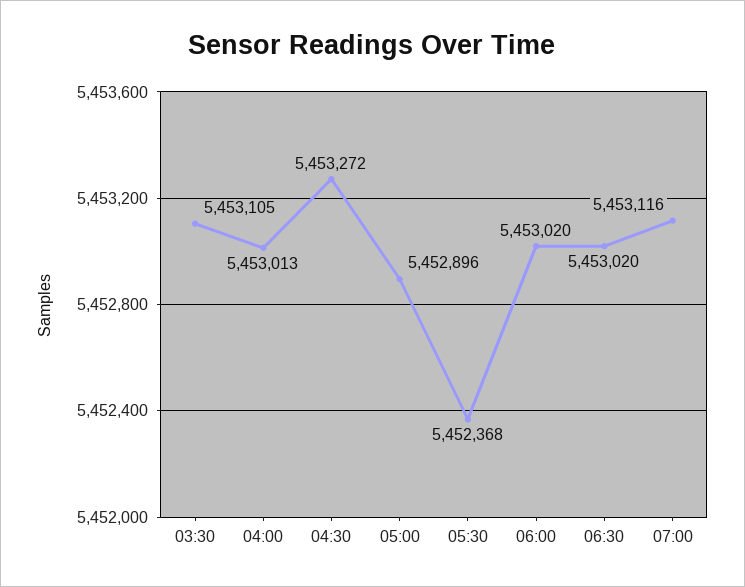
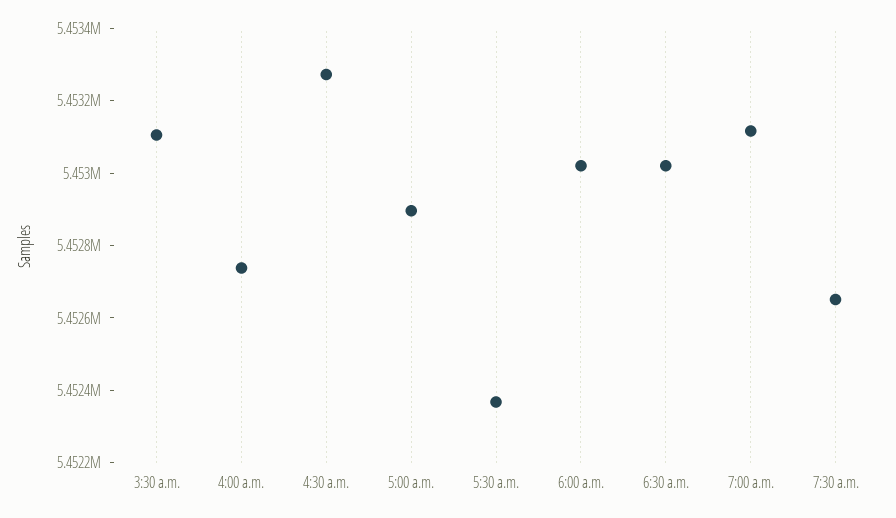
04:00: 5453013 -> 5452750
7:30 a.m.: none -> 5452650

